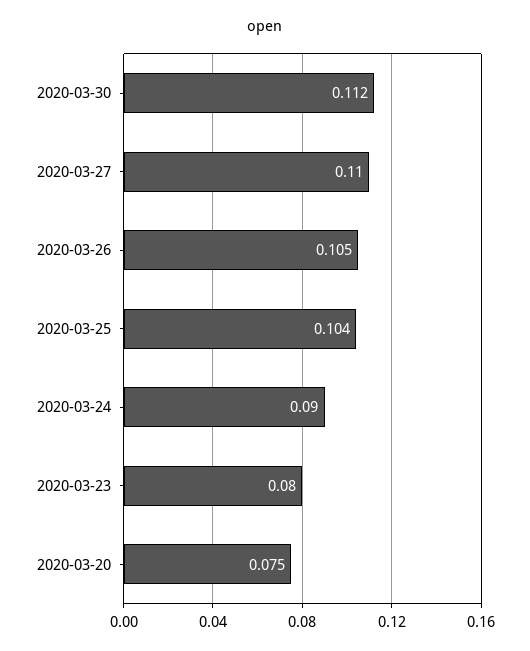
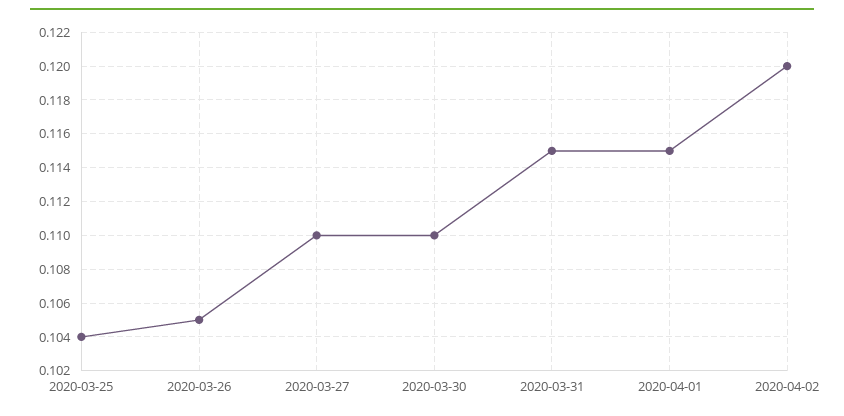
2020-03-30: 0.112 -> 0.11
2020-03-24: 0.09 -> none
2020-03-23: 0.08 -> none
2020-03-20: 0.075 -> none
2020-03-31: none -> 0.115
2020-04-01: none -> 0.115
2020-04-02: none -> 0.12

